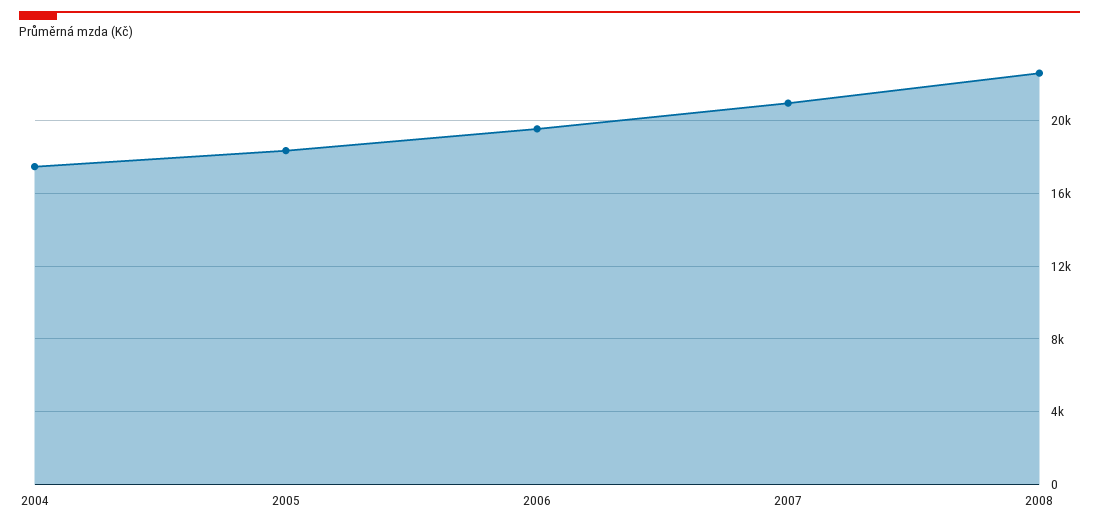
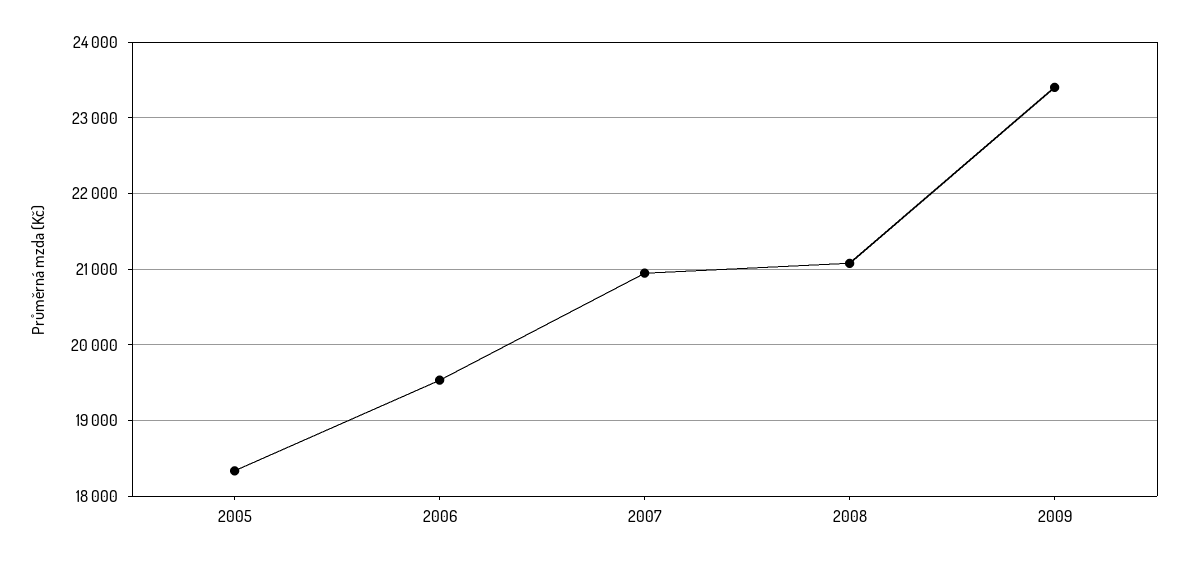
2004: 17500 -> none
2008: 22500 -> 21100
2009: none -> 23400

